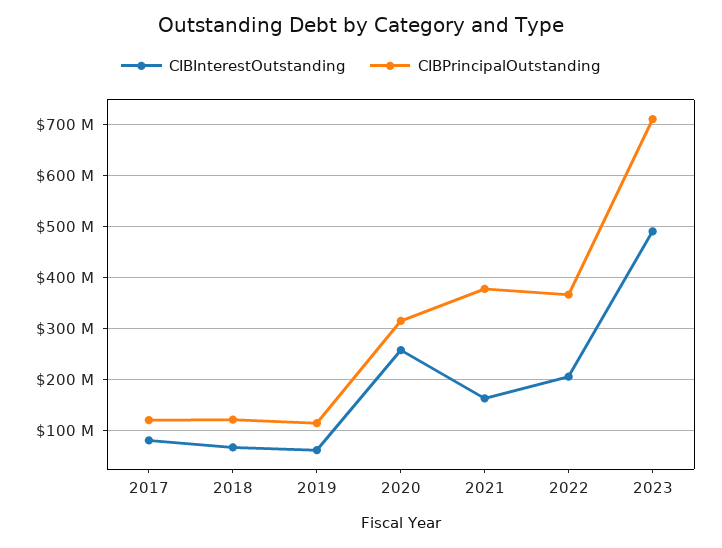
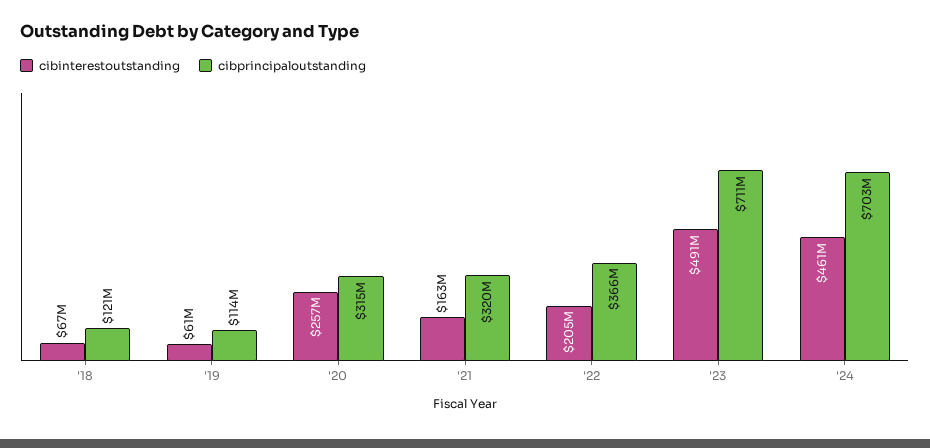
CIBInterestOutstanding, 2017: 80000000 -> none
CIBPrincipalOutstanding, 2017: 120000000 -> none
CIBPrincipalOutstanding, 2021: 380000000 -> 320000000
CIBInterestOutstanding, '24: none -> 461000000
CIBPrincipalOutstanding, '24: none -> 703000000

